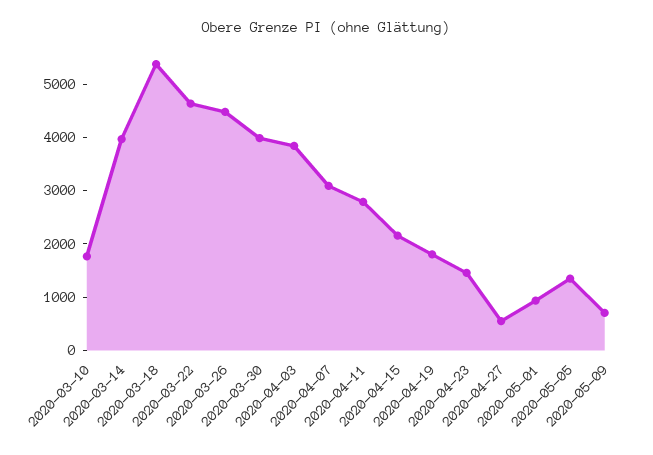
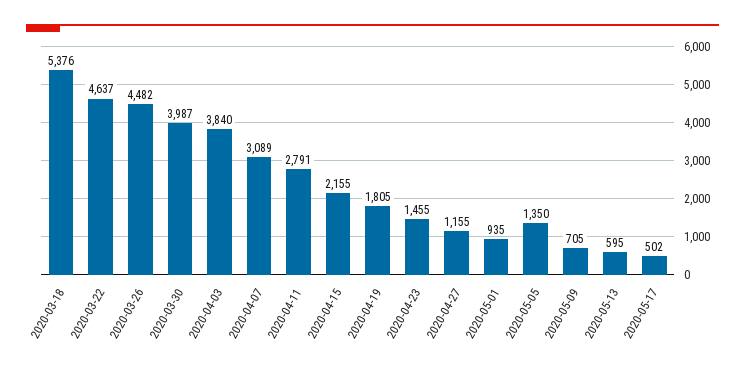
2020-03-10: 1800 -> none
2020-03-14: 4000 -> none
2020-04-27: 600 -> 1155
2020-05-13: none -> 595
2020-05-17: none -> 502

